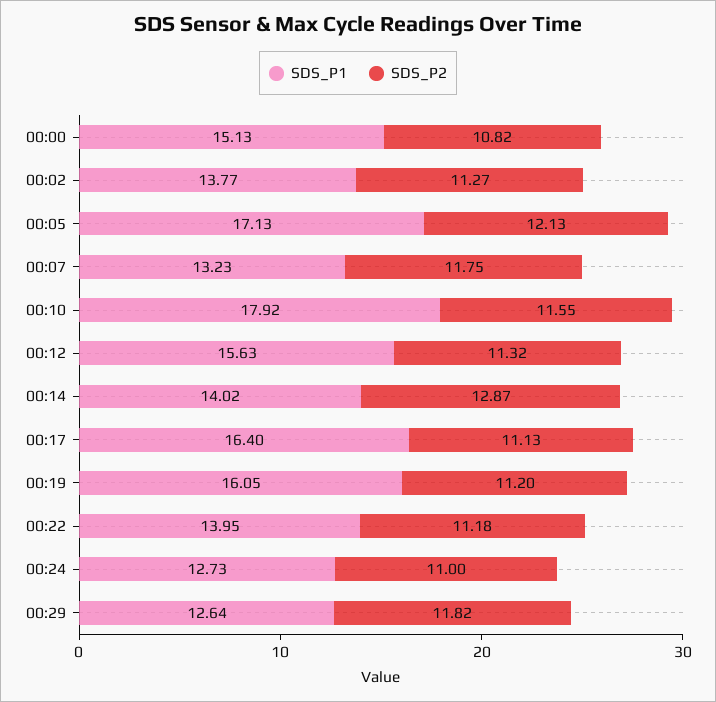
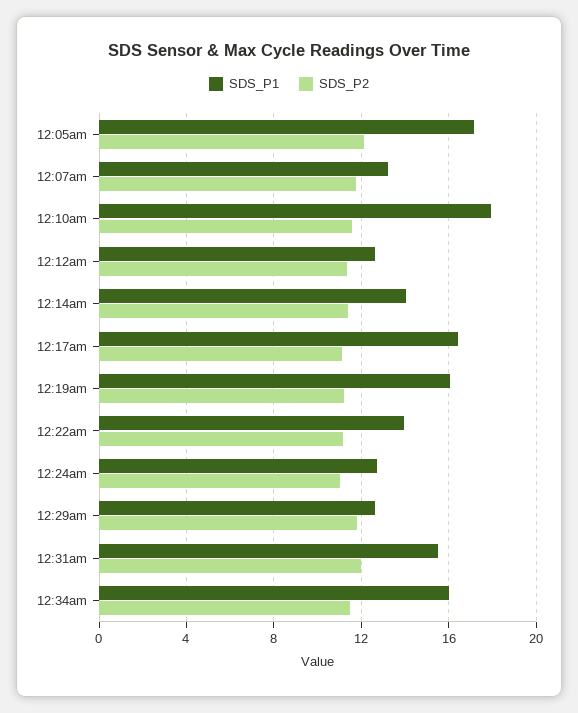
SDS_P1, 00:00: 15.13 -> none
SDS_P2, 00:00: 10.82 -> none
SDS_P1, 00:02: 13.77 -> none
SDS_P2, 00:02: 11.27 -> none
SDS_P1, 00:12: 15.63 -> 12.5
SDS_P2, 00:14: 12.87 -> 11.5
SDS_P1, 12:31am: none -> 15.5
SDS_P2, 12:31am: none -> 12
SDS_P1, 12:34am: none -> 16
SDS_P2, 12:34am: none -> 11.5

